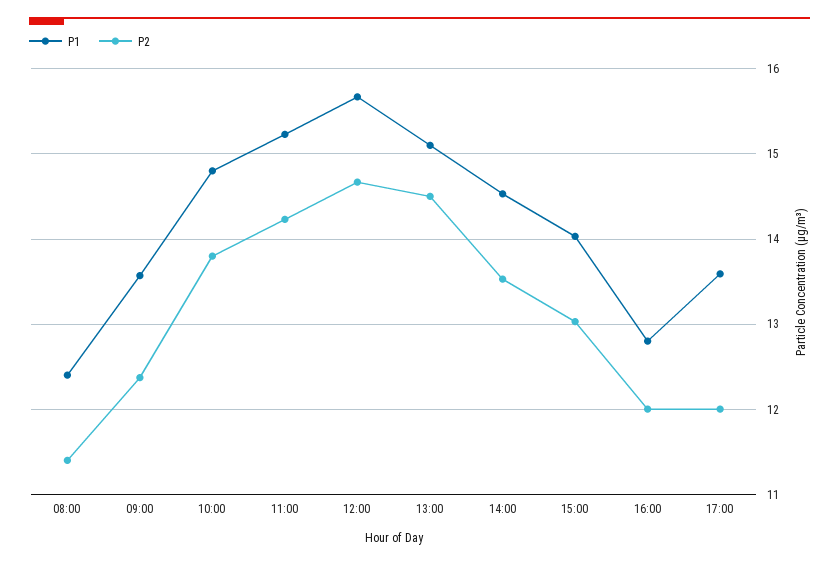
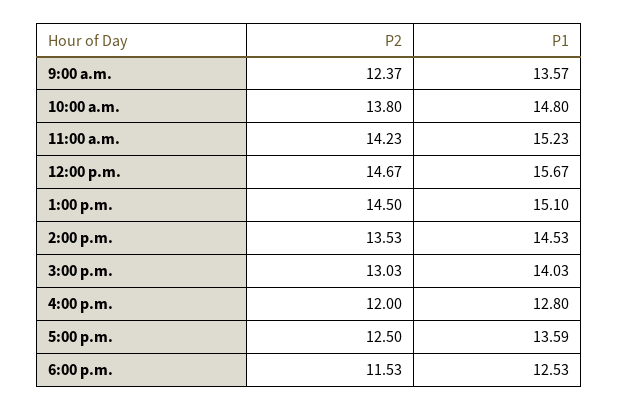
P1, 08:00: 12.4 -> none
P2, 08:00: 11.4 -> none
P2, 17:00: 12 -> 12.5
P2, 6:00 p.m.: none -> 11.53
P1, 6:00 p.m.: none -> 12.53

